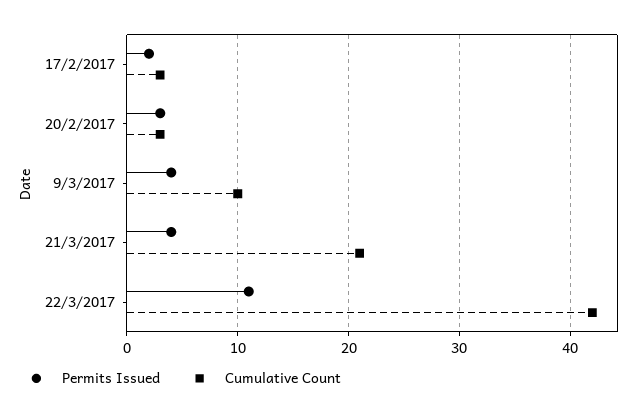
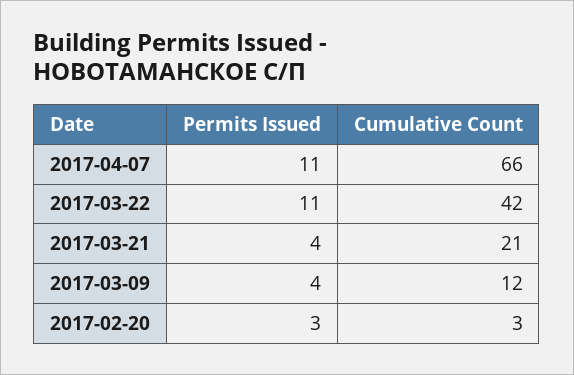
Permits Issued, 17/2/2017: 2 -> none
Cumulative Count, 17/2/2017: 3 -> none
Cumulative Count, 9/3/2017: 10 -> 12
Permits Issued, 2017-04-07: none -> 11
Cumulative Count, 2017-04-07: none -> 66

